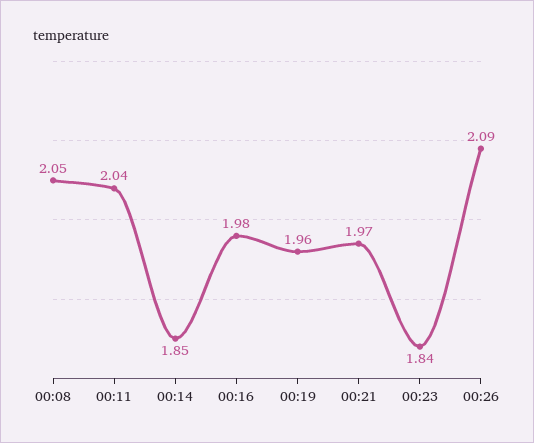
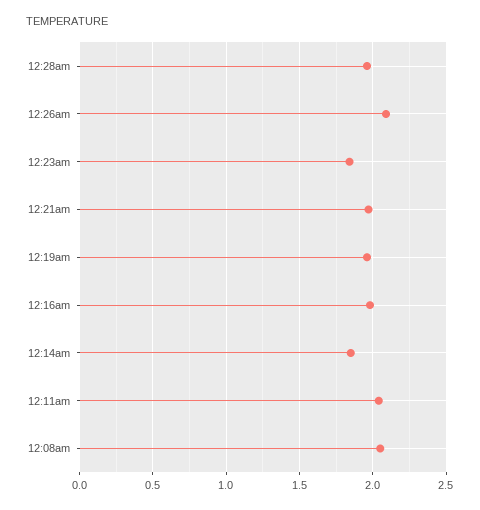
12:28am: none -> 1.95

